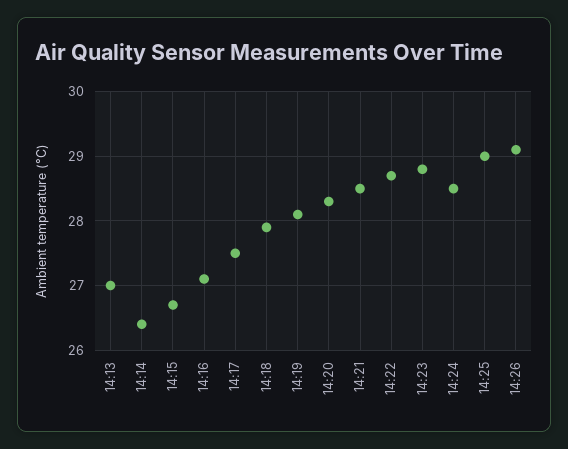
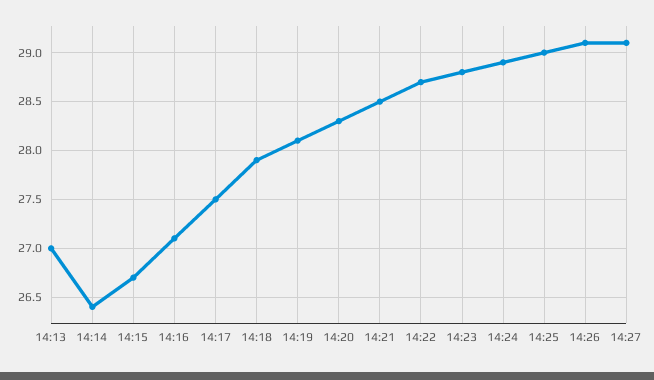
14:24: 28.5 -> 28.9
14:27: none -> 29.1

